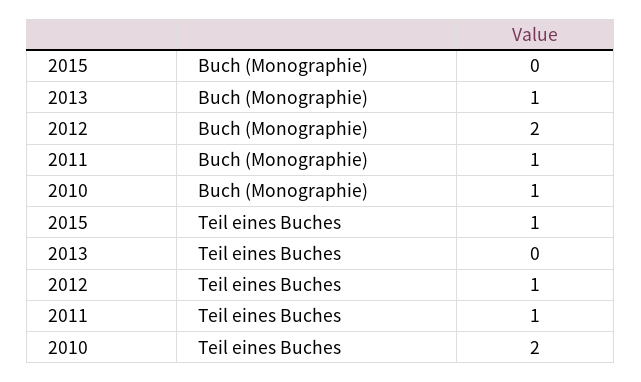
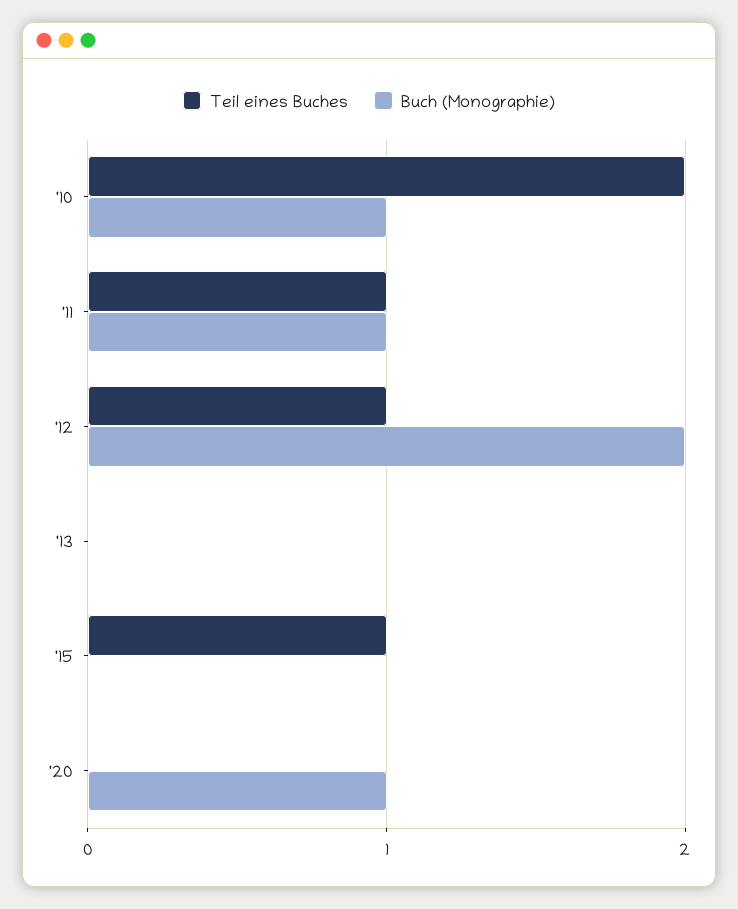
Buch (Monographie), 2013: 1 -> 0
Teil eines Buches, '20: none -> 0
Buch (Monographie), '20: none -> 1

